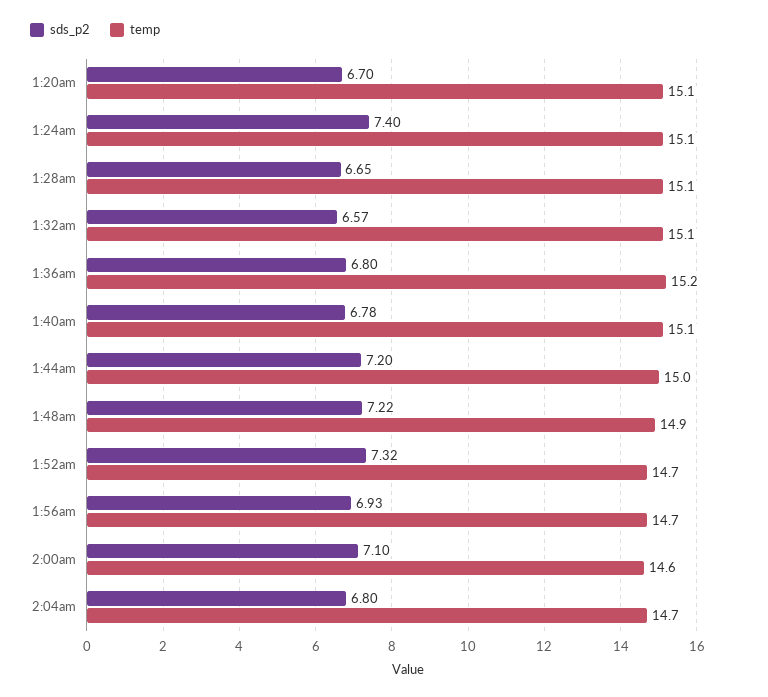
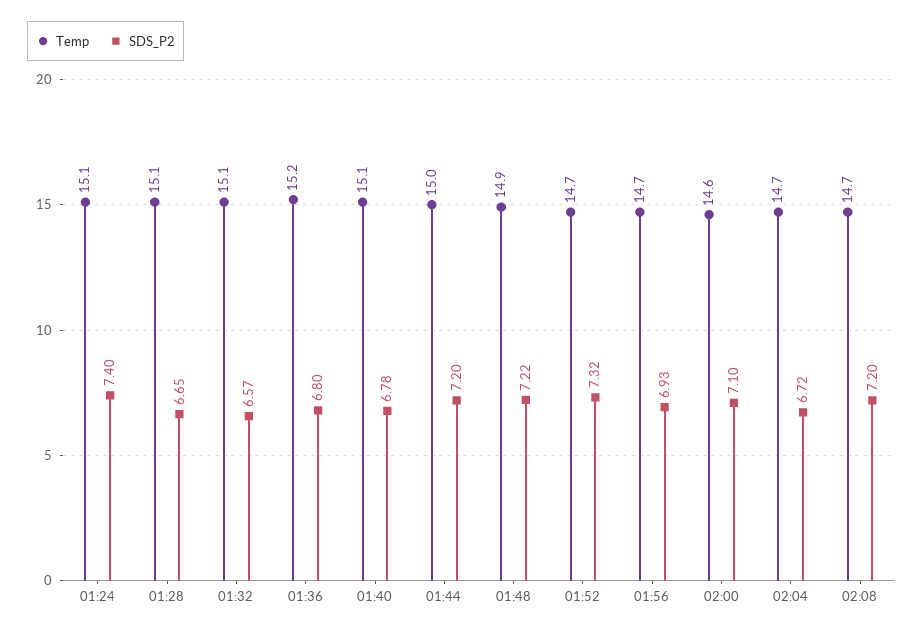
sds_p2, 1:20am: 6.7 -> none
temp, 1:20am: 15.1 -> none
sds_p2, 2:04am: 6.8 -> 6.72
temp, 02:08: none -> 14.7
sds_p2, 02:08: none -> 7.2

